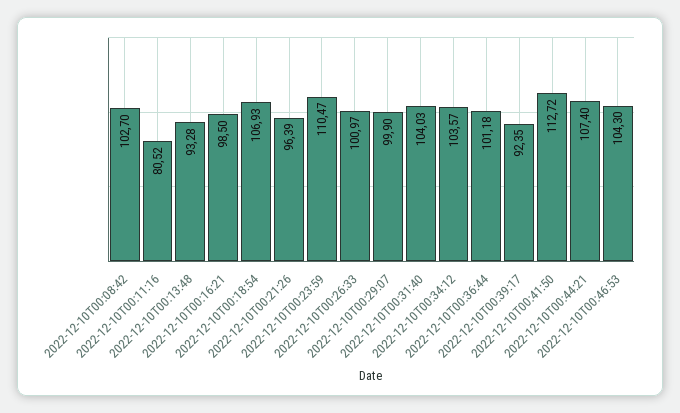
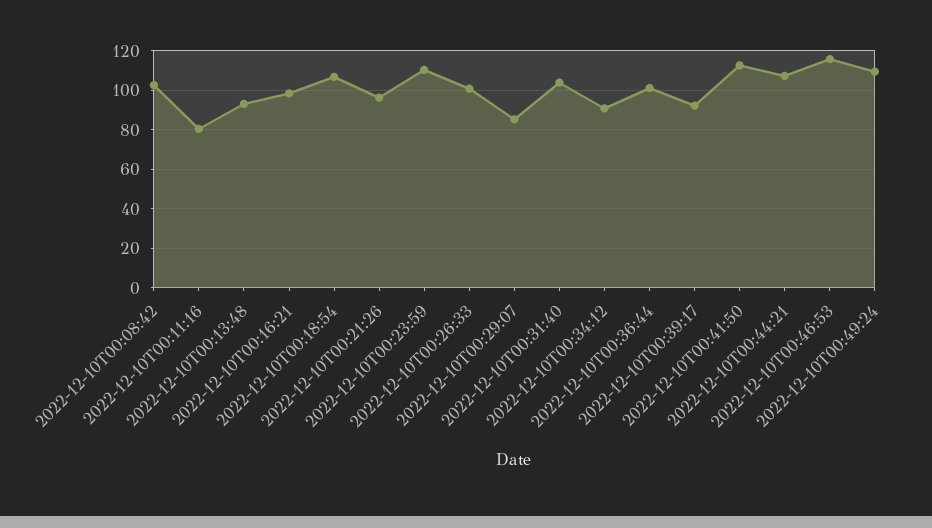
2022-12-10T00:29:07: 99.9 -> 85
2022-12-10T00:34:12: 103.57 -> 90
2022-12-10T00:46:53: 104.3 -> 115
2022-12-10T00:49:24: none -> 110

